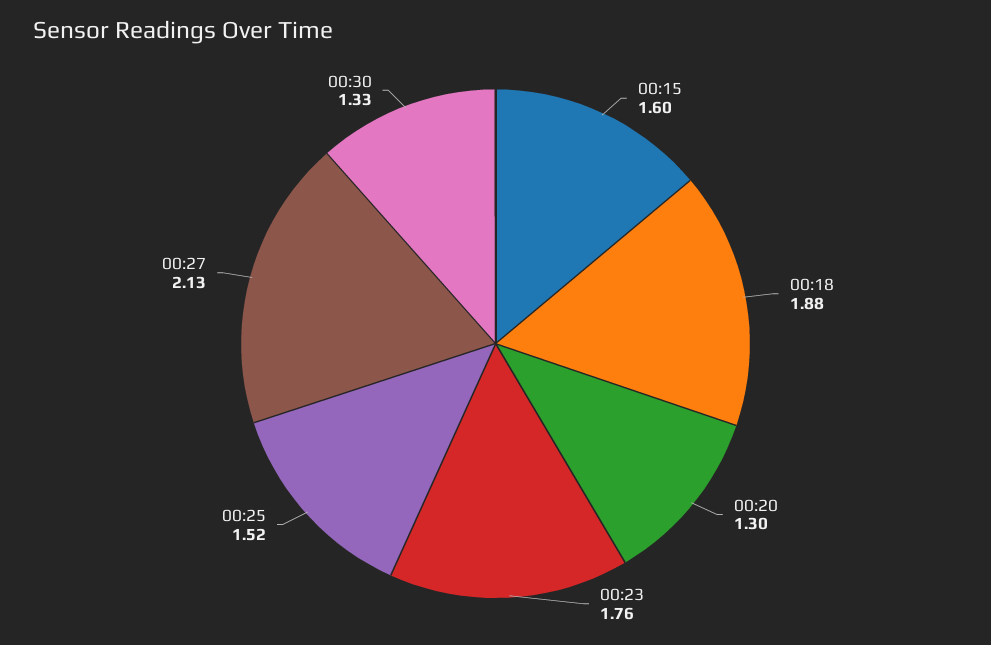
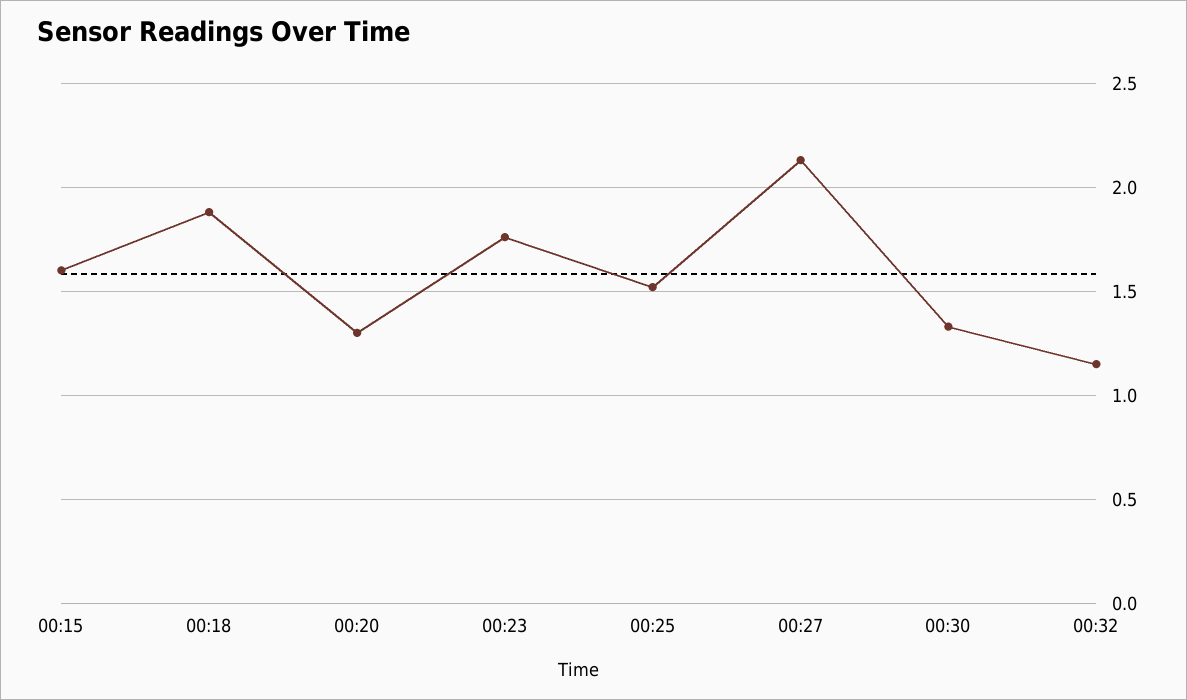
00:32: none -> 1.15

